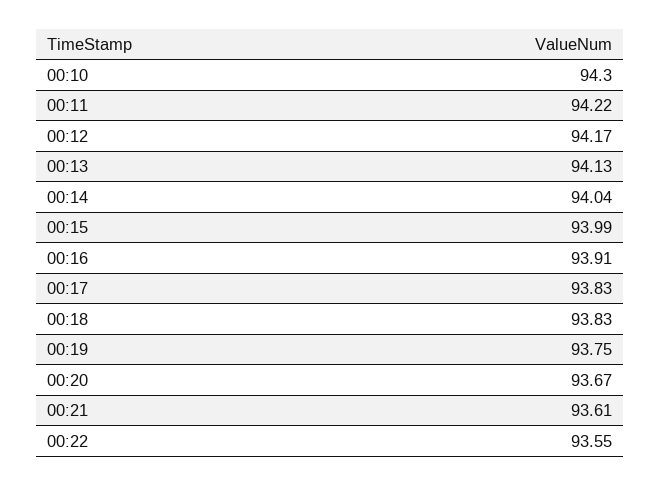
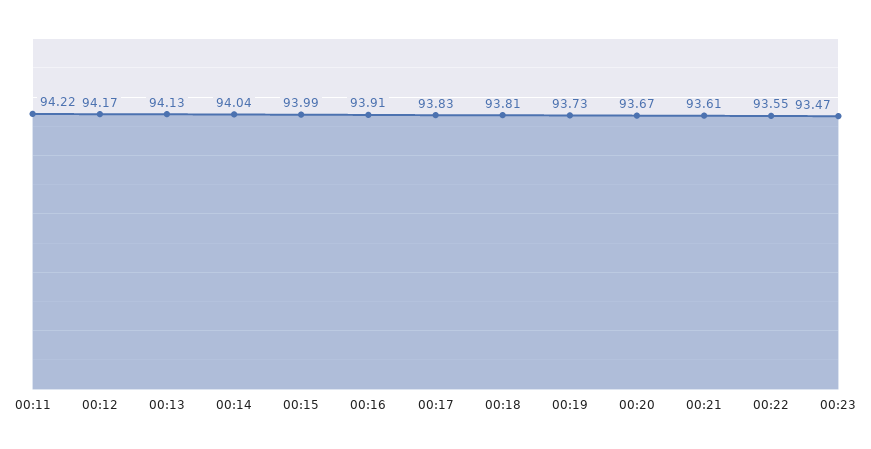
00:10: 94.3 -> none
00:18: 93.83 -> 93.81
00:19: 93.75 -> 93.73
00:23: none -> 93.47

